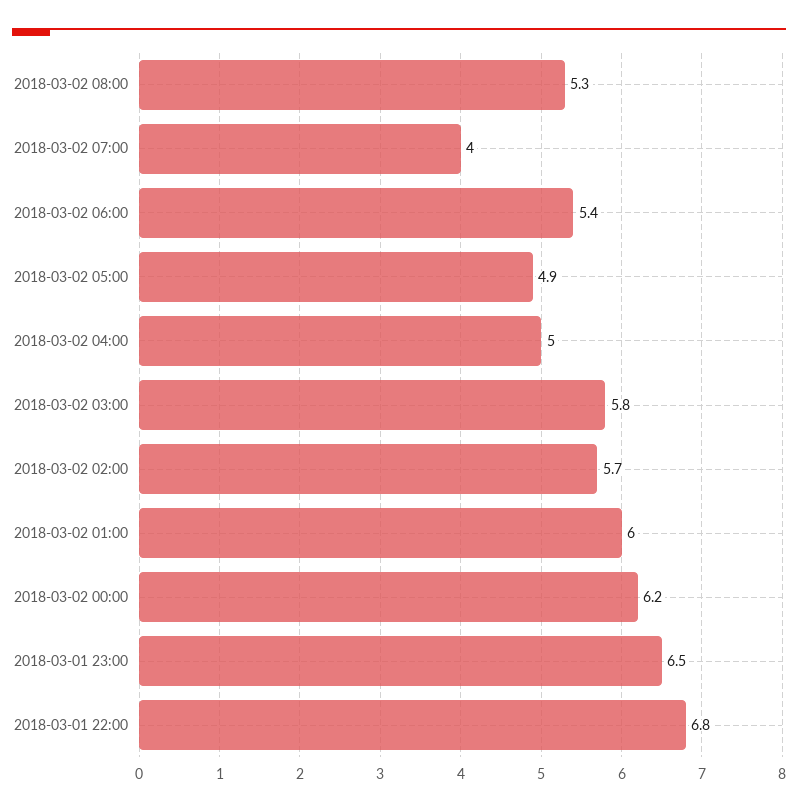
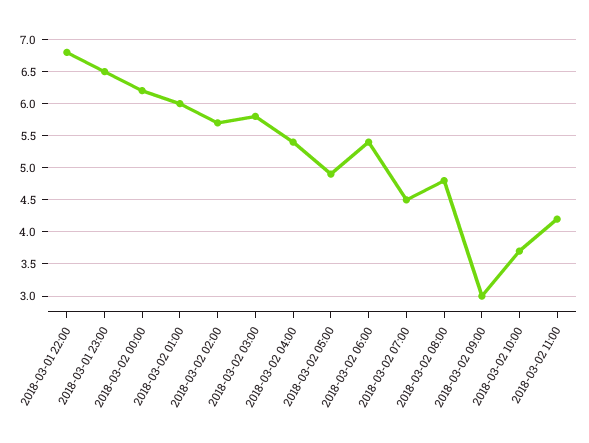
2018-03-02 08:00: 5.3 -> 4.8
2018-03-02 07:00: 4 -> 4.5
2018-03-02 04:00: 5 -> 5.4
2018-03-02 09:00: none -> 3
2018-03-02 10:00: none -> 3.7
2018-03-02 11:00: none -> 4.2

